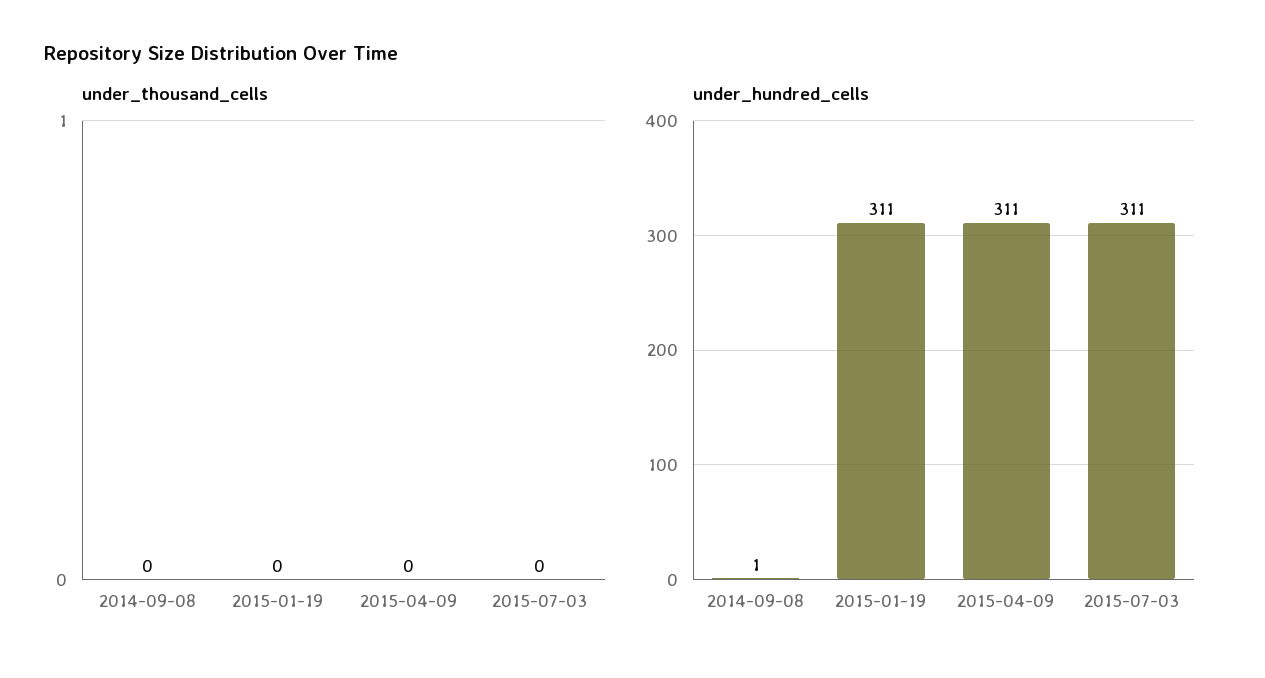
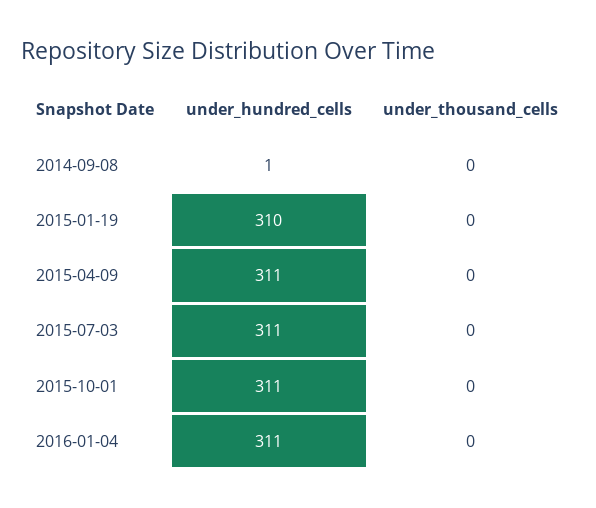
under_hundred_cells, 2015-01-19: 311 -> 310
under_hundred_cells, 2015-10-01: none -> 311
under_thousand_cells, 2015-10-01: none -> 0
under_hundred_cells, 2016-01-04: none -> 311
under_thousand_cells, 2016-01-04: none -> 0

